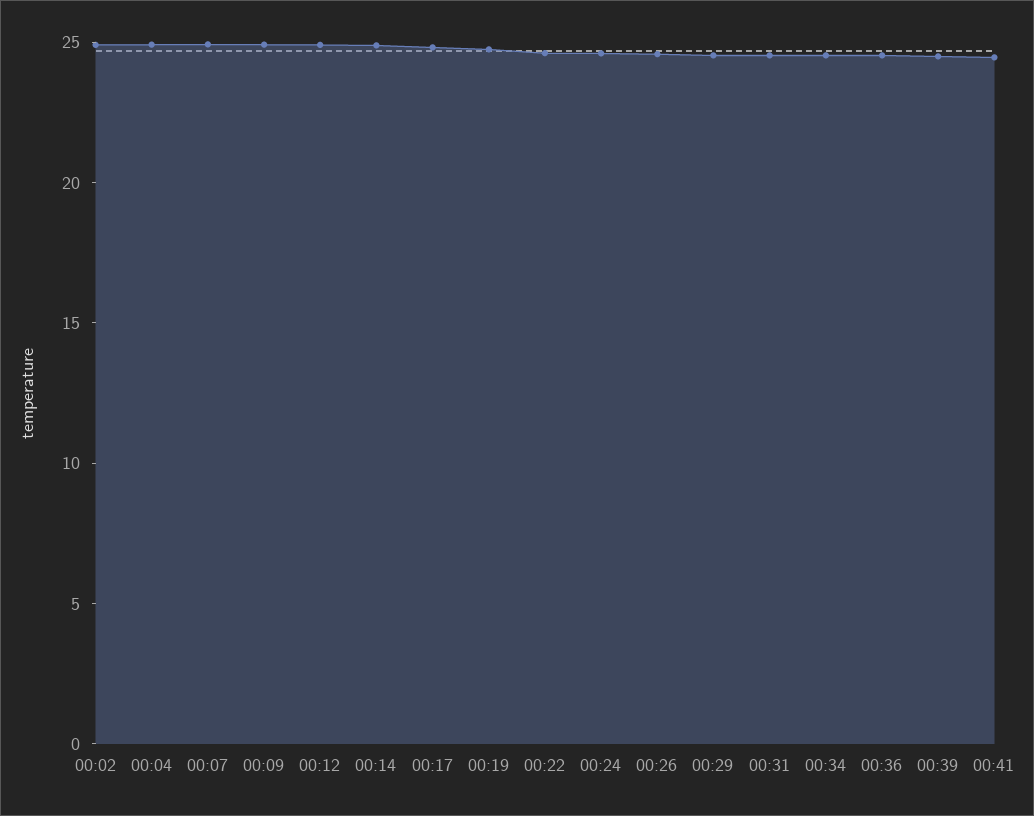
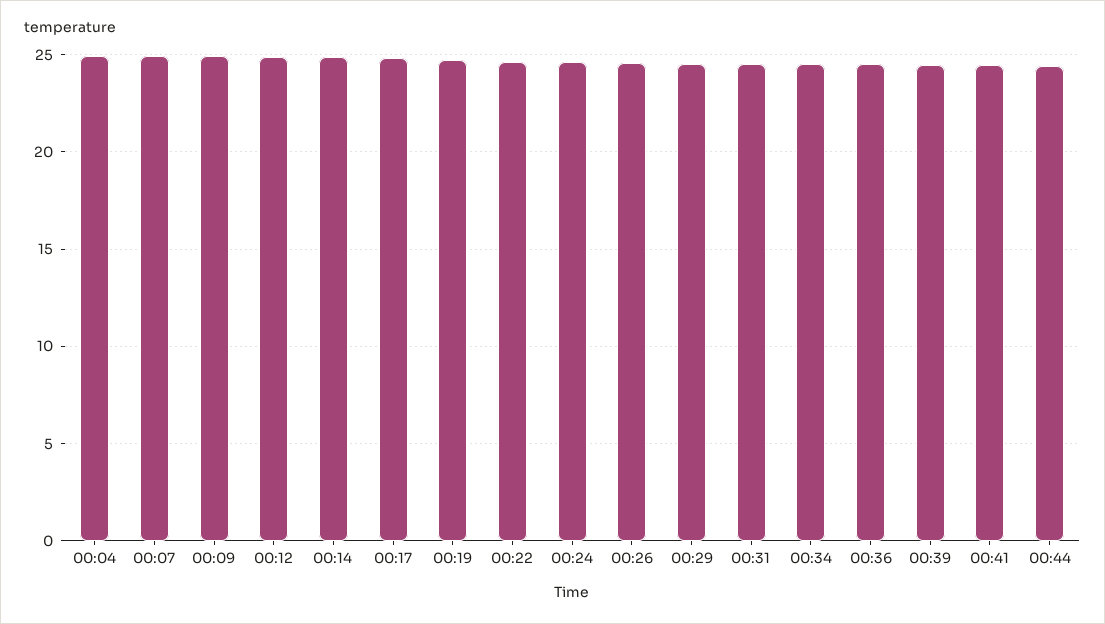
00:02: 25 -> none
00:44: none -> 24.5

